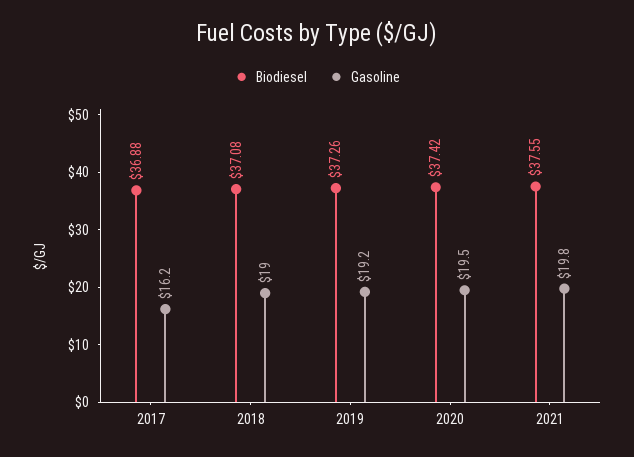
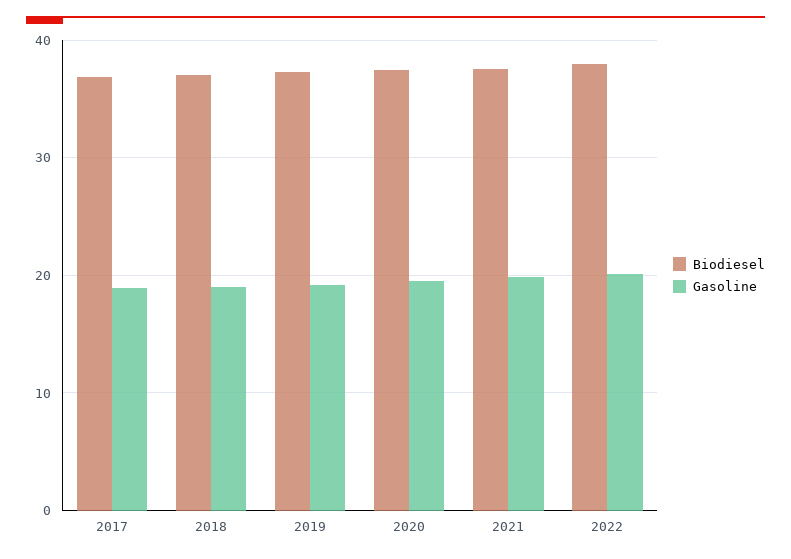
Gasoline, 2017: 16.2 -> 19
Biodiesel, 2022: none -> 38
Gasoline, 2022: none -> 20

